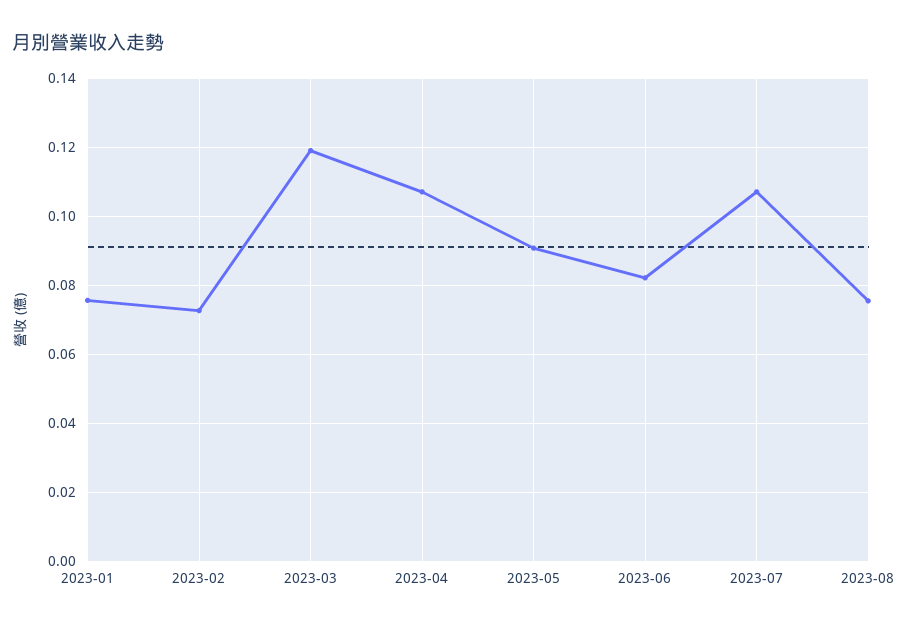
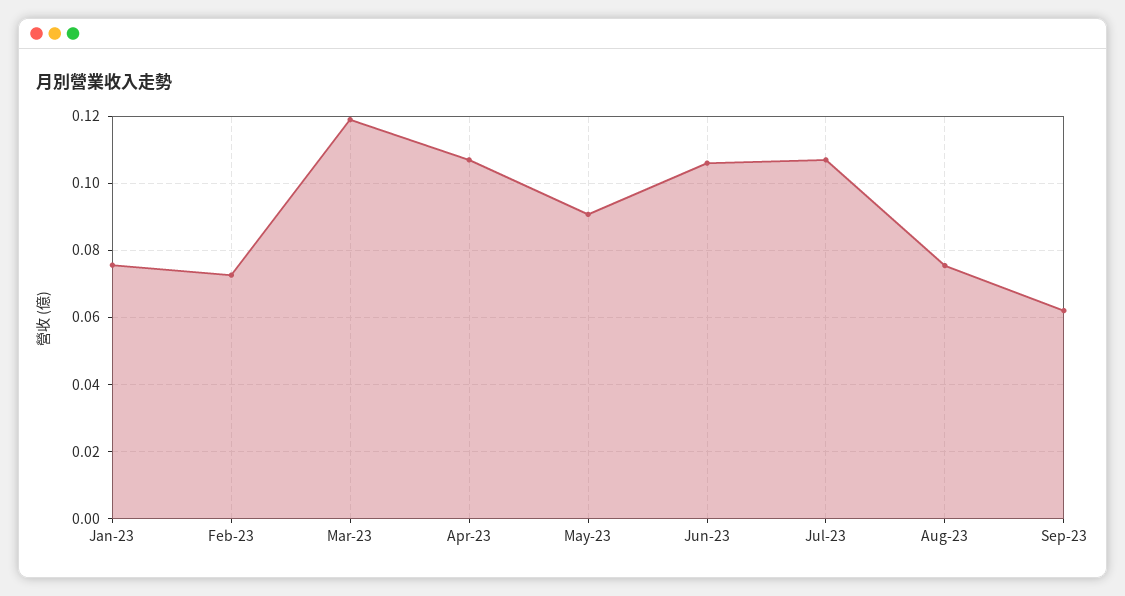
2023-06: 0.082 -> 0.106
Sep-23: none -> 0.062

